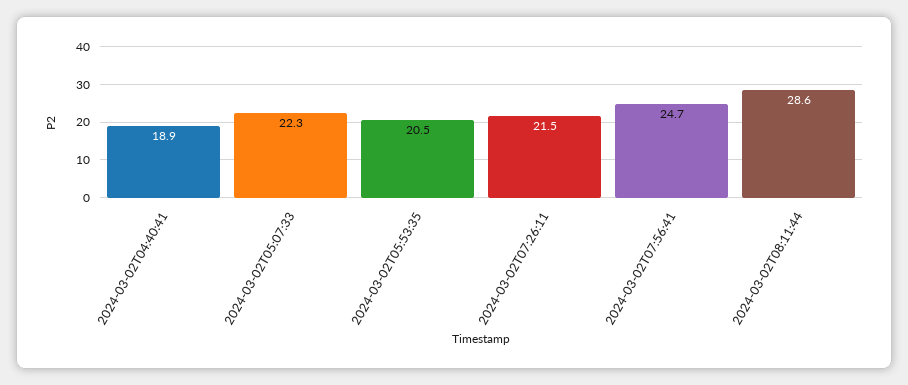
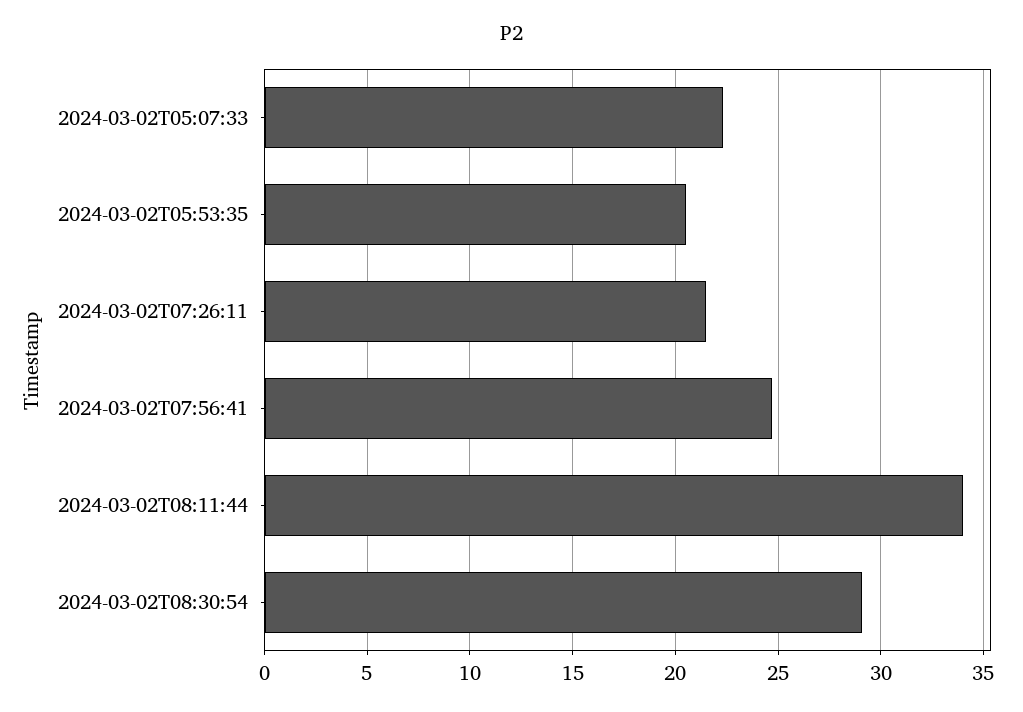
2024-03-02T04:40:41: 18.9 -> none
2024-03-02T08:11:44: 28.6 -> 34
2024-03-02T08:30:54: none -> 29

